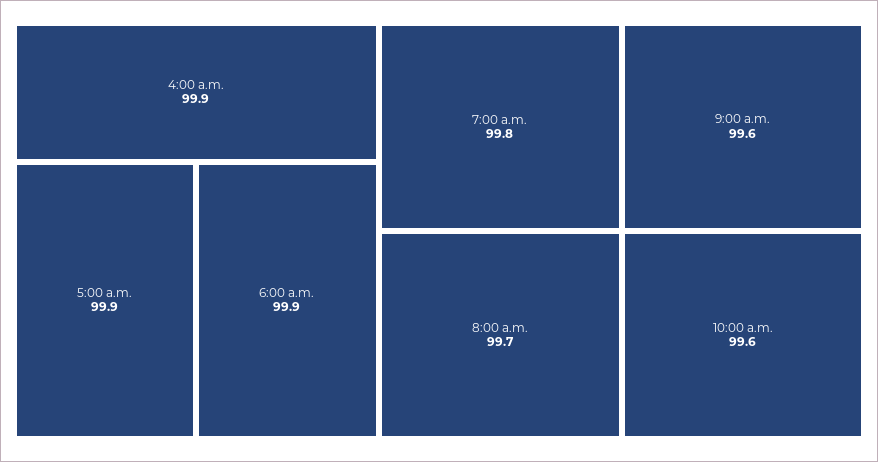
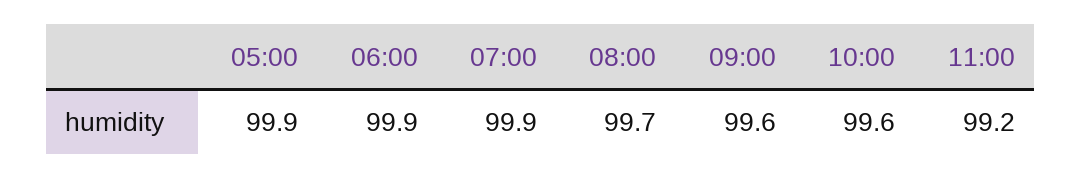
4:00 a.m.: 99.9 -> none
7:00 a.m.: 99.8 -> 99.9
11:00: none -> 99.2

